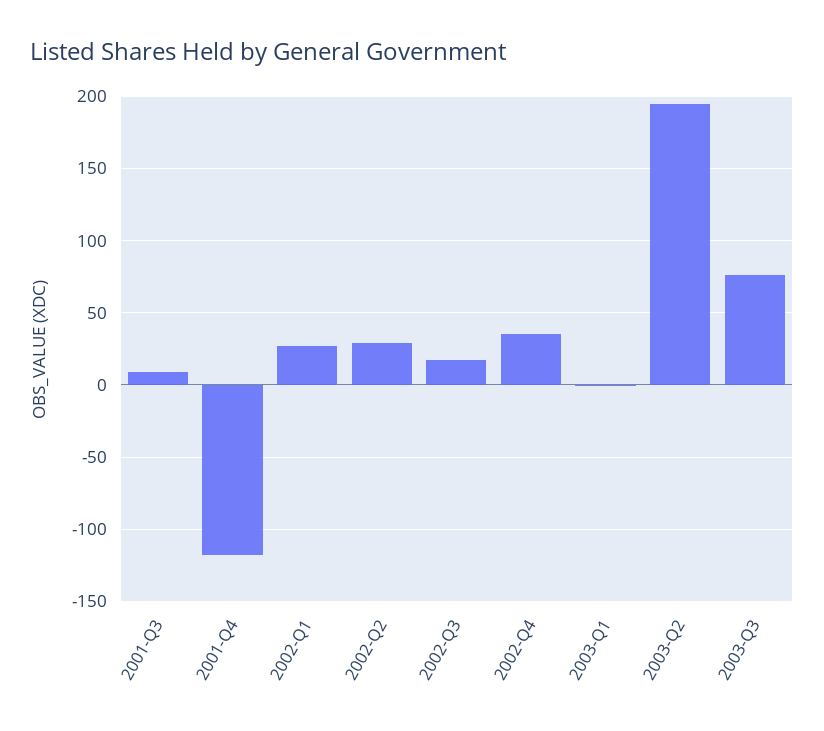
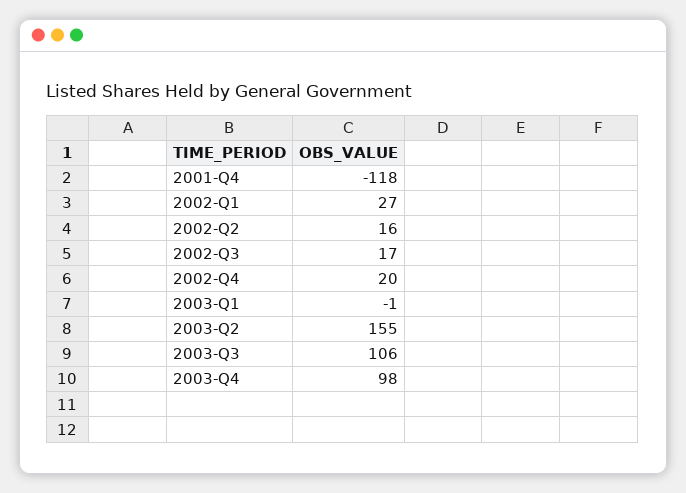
2001-Q3: 10 -> none
2002-Q2: 30 -> 16
2002-Q4: 35 -> 20
2003-Q2: 195 -> 155
2003-Q3: 75 -> 106
2003-Q4: none -> 98

